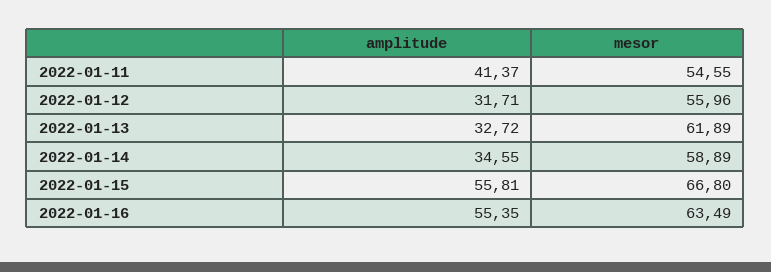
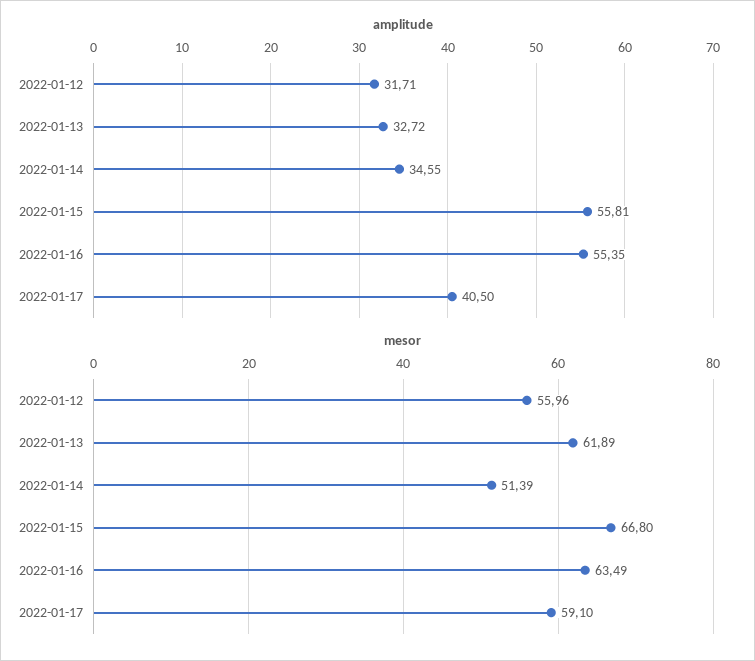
amplitude, 2022-01-11: 41.37 -> none
mesor, 2022-01-11: 54.55 -> none
mesor, 2022-01-14: 58.89 -> 51.39
amplitude, 2022-01-17: none -> 40.5
mesor, 2022-01-17: none -> 59.1

